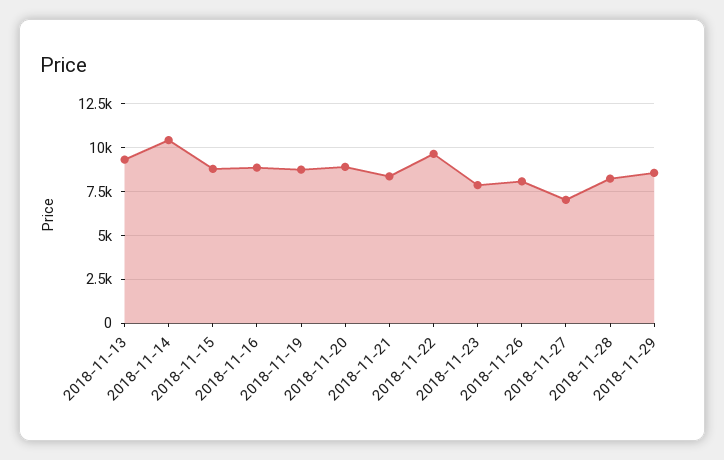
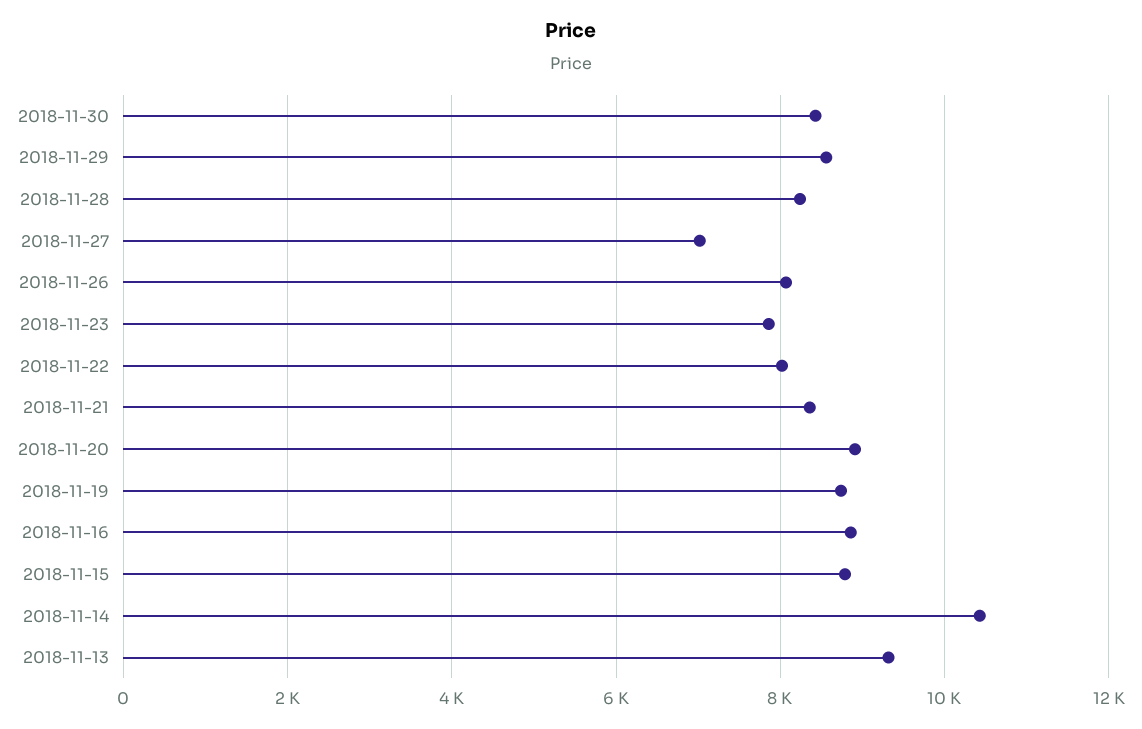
2018-11-22: 9500 -> 8000
2018-11-30: none -> 8400

